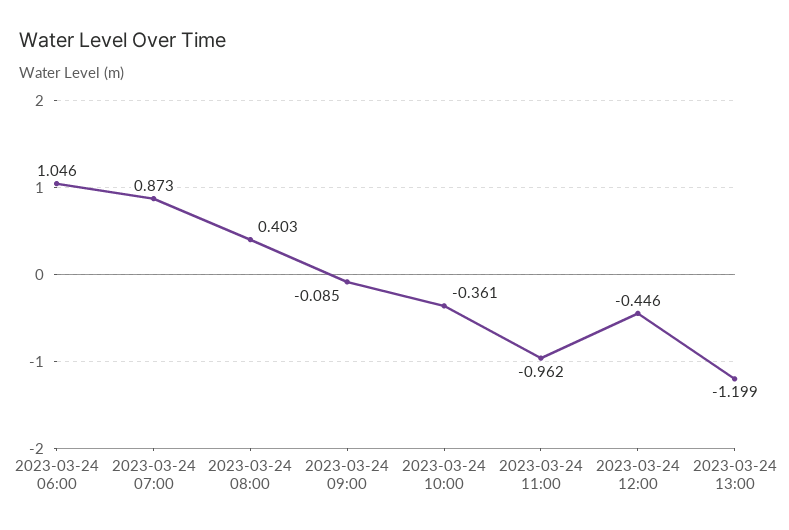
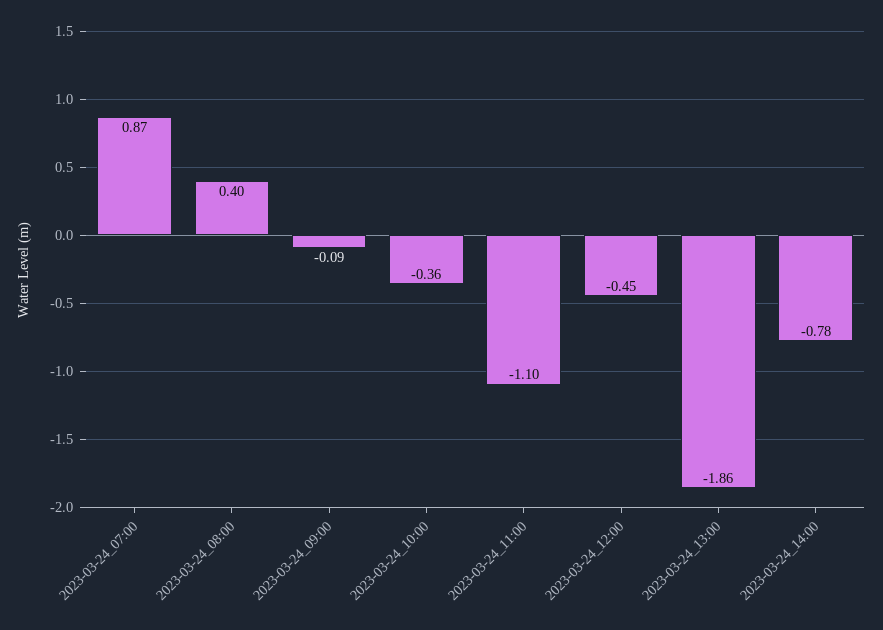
2023-03-24 06:00: 1.046 -> none
2023-03-24 11:00: -0.962 -> -1.1
2023-03-24 13:00: -1.199 -> -1.86
2023-03-24_14:00: none -> -0.78

